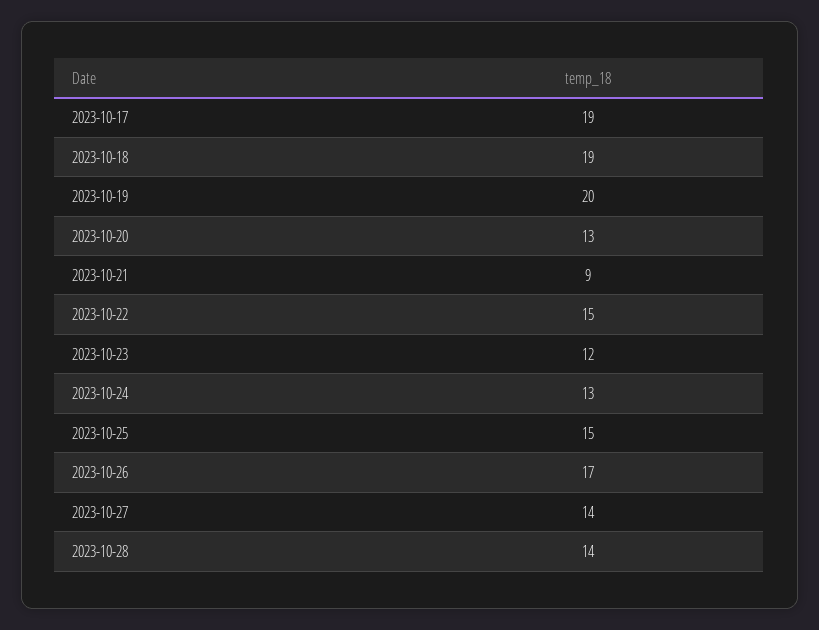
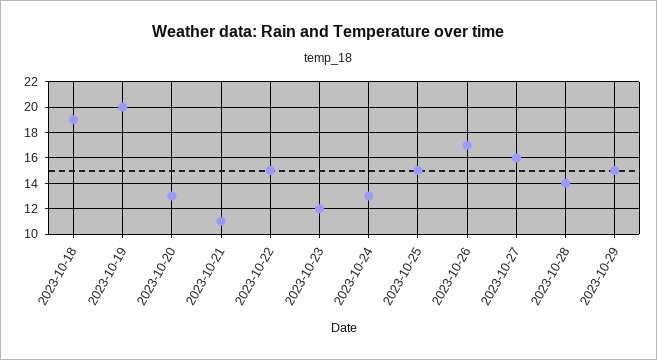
2023-10-17: 19 -> none
2023-10-21: 9 -> 11
2023-10-27: 14 -> 16
2023-10-29: none -> 15

